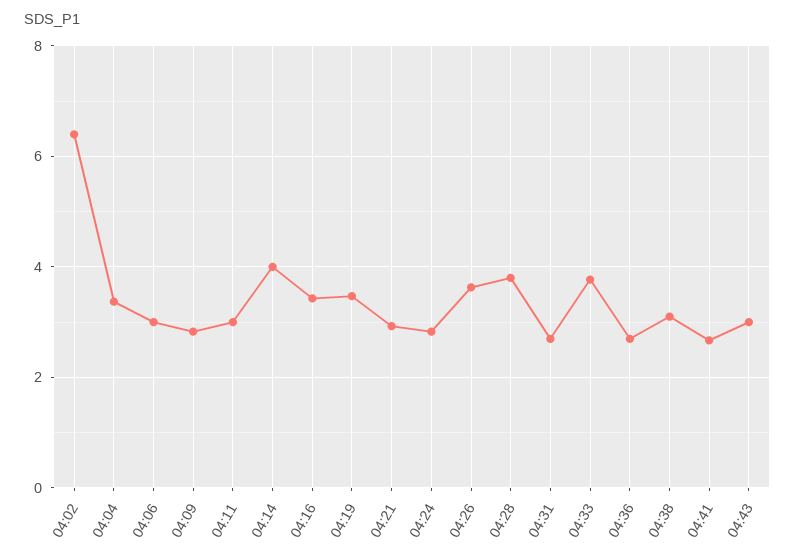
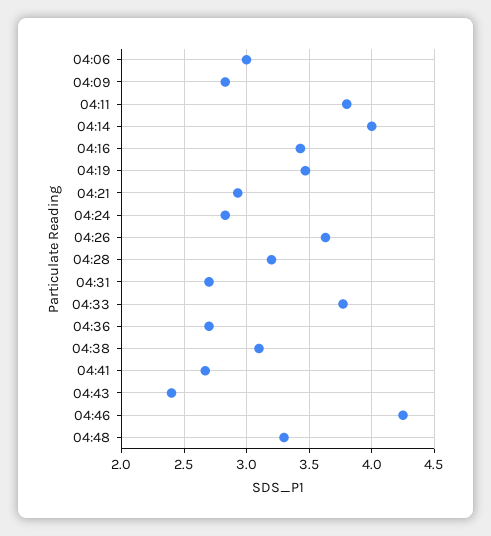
04:02: 6.4 -> none
04:04: 3.4 -> none
04:11: 3 -> 3.8
04:28: 3.8 -> 3.2
04:43: 3 -> 2.4
04:46: none -> 4.25
04:48: none -> 3.3

